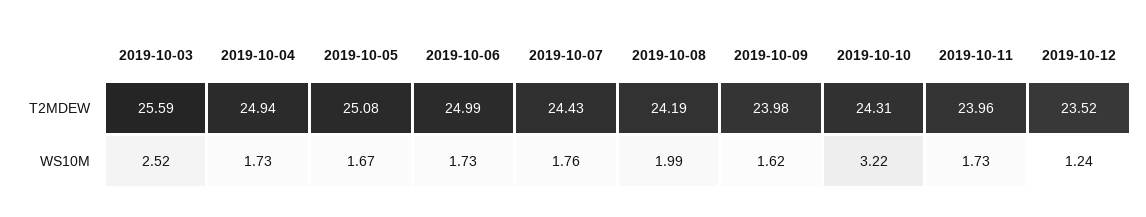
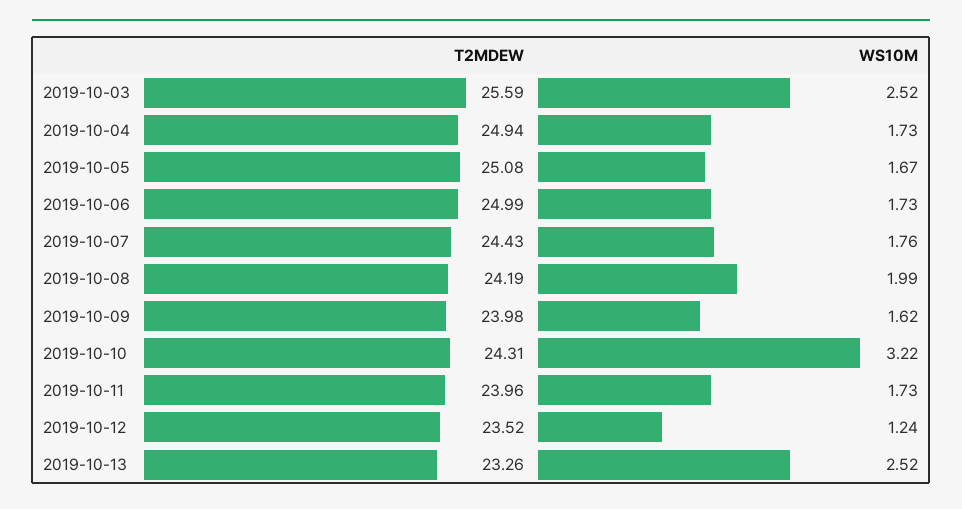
2019-10-13, T2MDEW: none -> 23.26
2019-10-13, WS10M: none -> 2.52

